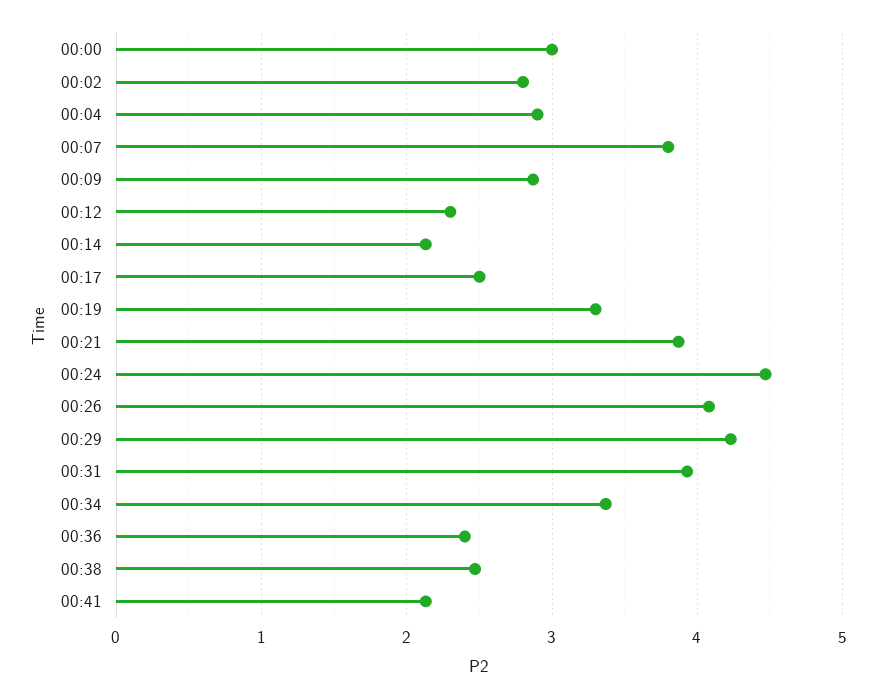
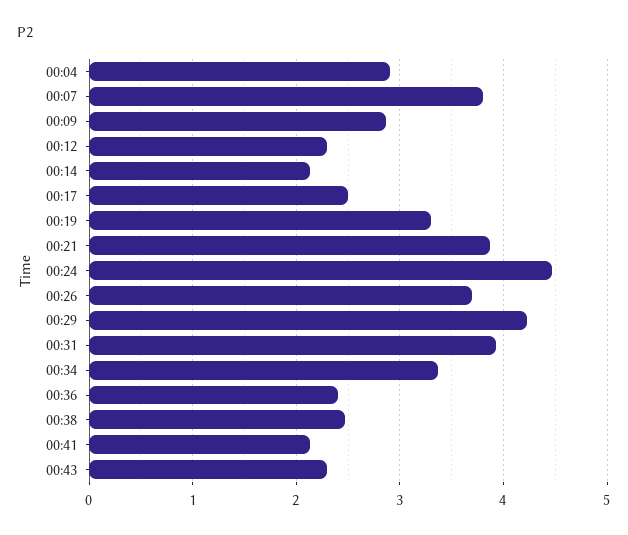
00:00: 3 -> none
00:02: 2.8 -> none
00:26: 4.1 -> 3.7
00:43: none -> 2.3

